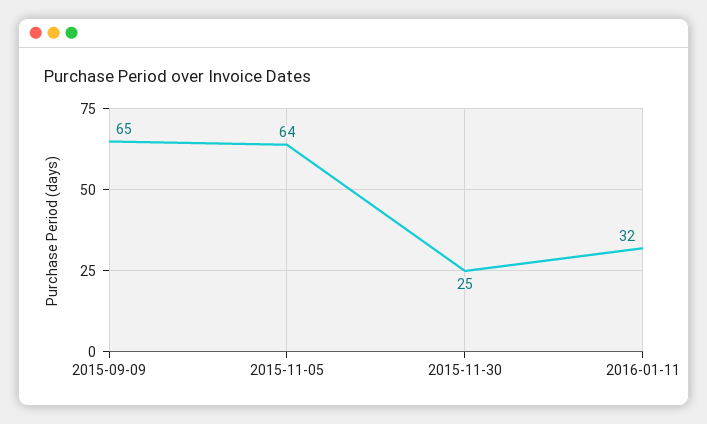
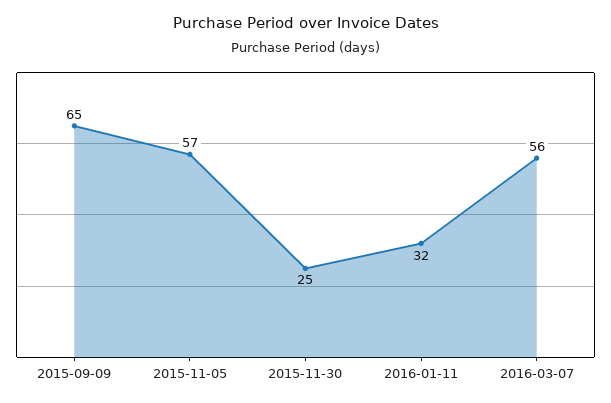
2015-11-05: 64 -> 57
2016-03-07: none -> 56

